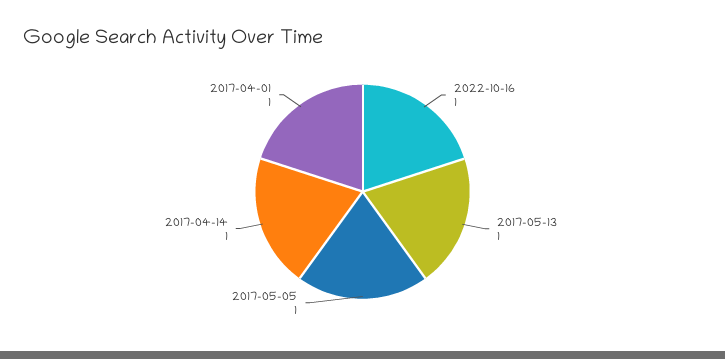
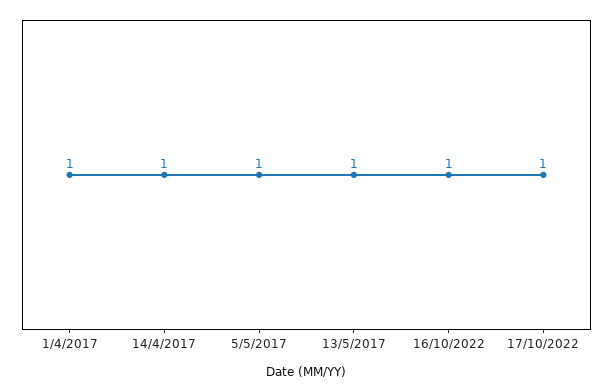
17/10/2022: none -> 1

